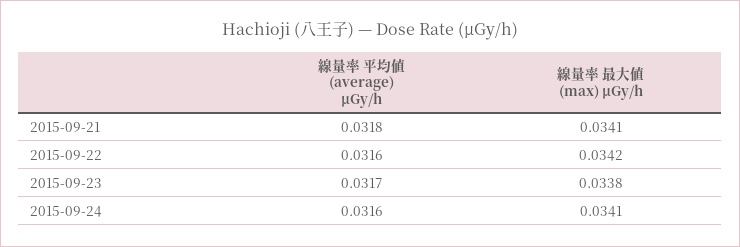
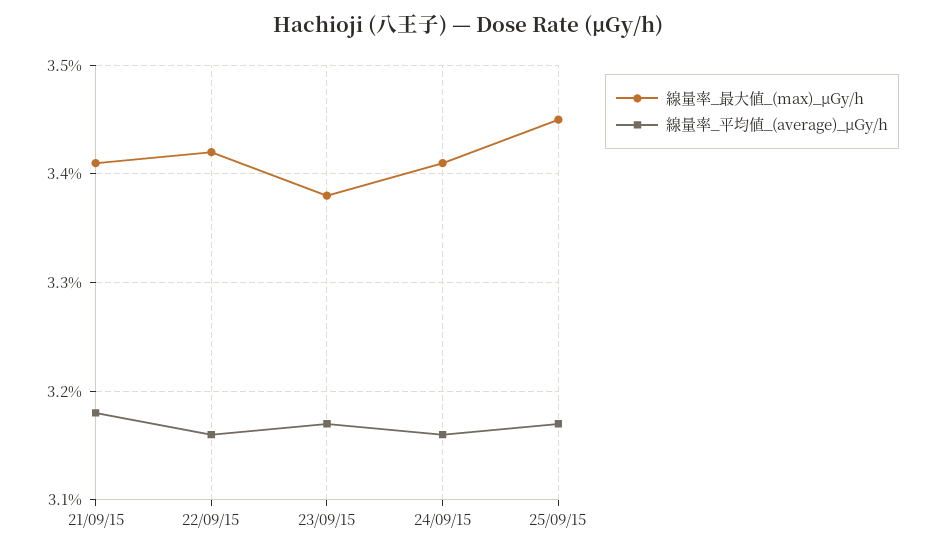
線量率 最大値 (max) μGy/h, 25/09/15: none -> 0.0345
線量率 平均値 (average) μGy/h, 25/09/15: none -> 0.0317

